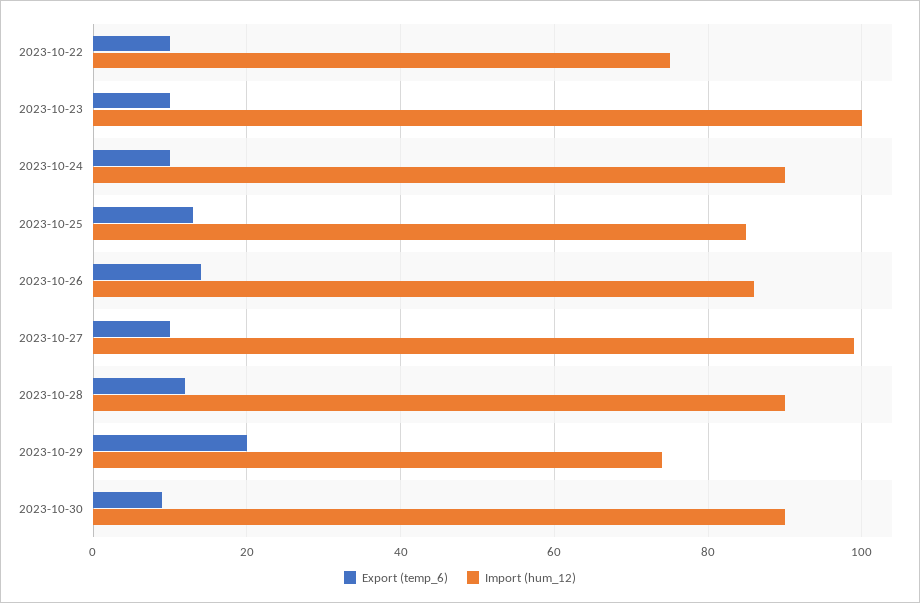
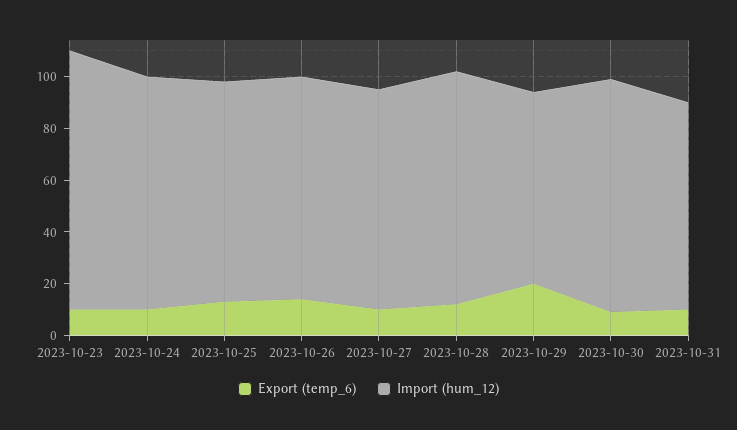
Export (temp_6), 2023-10-22: 10 -> none
Import (hum_12), 2023-10-22: 75 -> none
Import (hum_12), 2023-10-27: 100 -> 85
Export (temp_6), 2023-10-31: none -> 10
Import (hum_12), 2023-10-31: none -> 80

